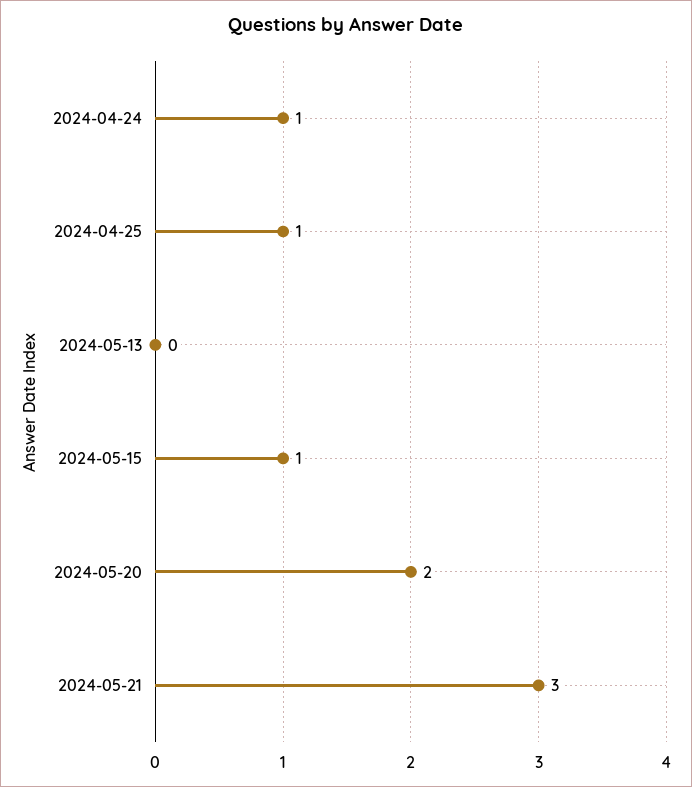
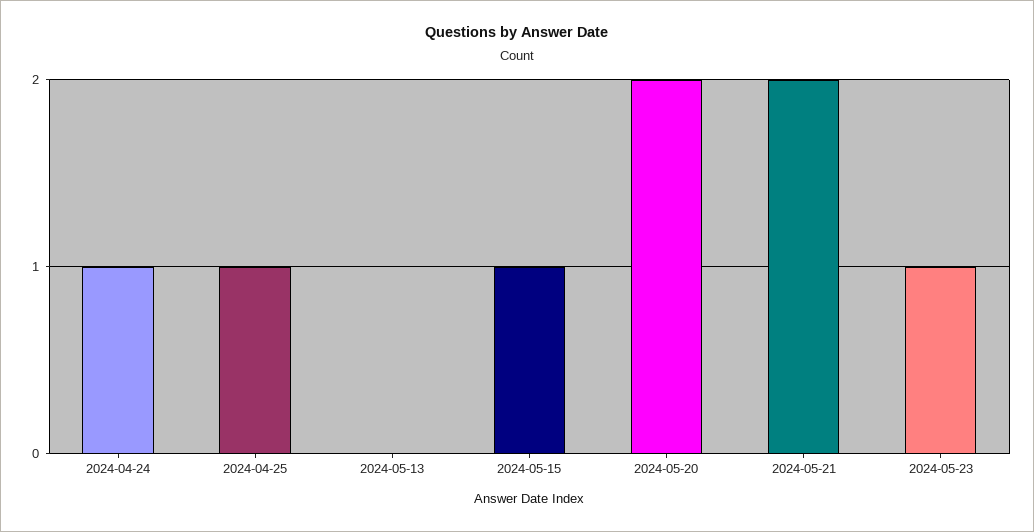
2024-05-21: 3 -> 2
2024-05-23: none -> 1

